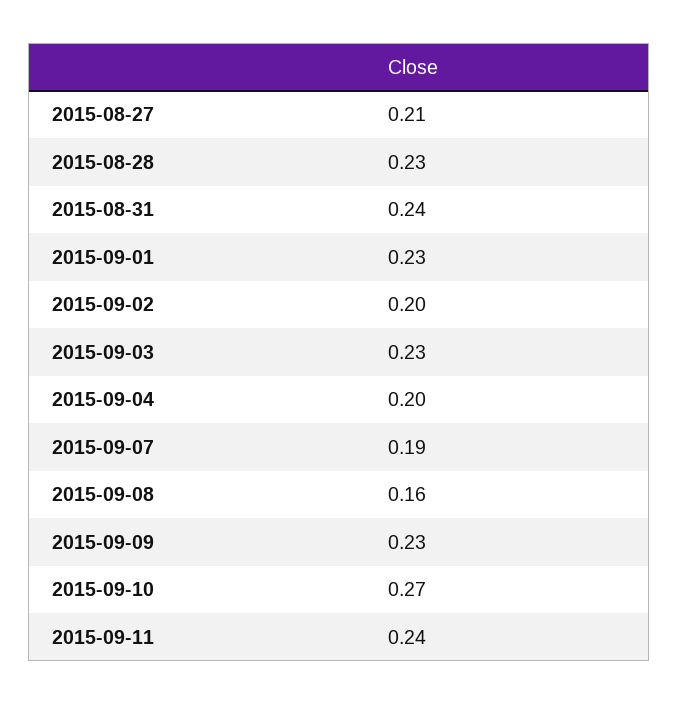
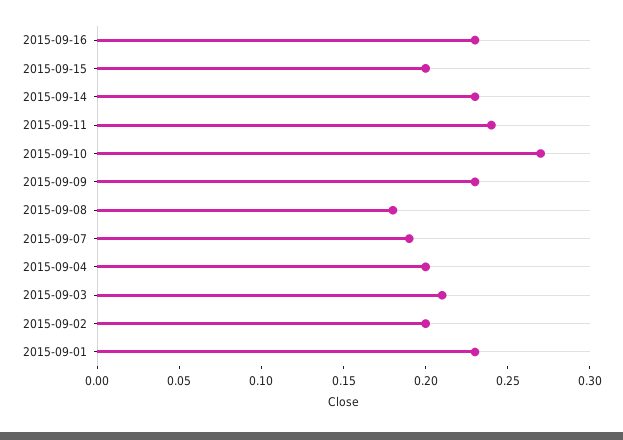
2015-08-27: 0.21 -> none
2015-08-28: 0.23 -> none
2015-08-31: 0.24 -> none
2015-09-03: 0.23 -> 0.21
2015-09-08: 0.16 -> 0.18
2015-09-16: none -> 0.23
2015-09-15: none -> 0.2
2015-09-14: none -> 0.23

